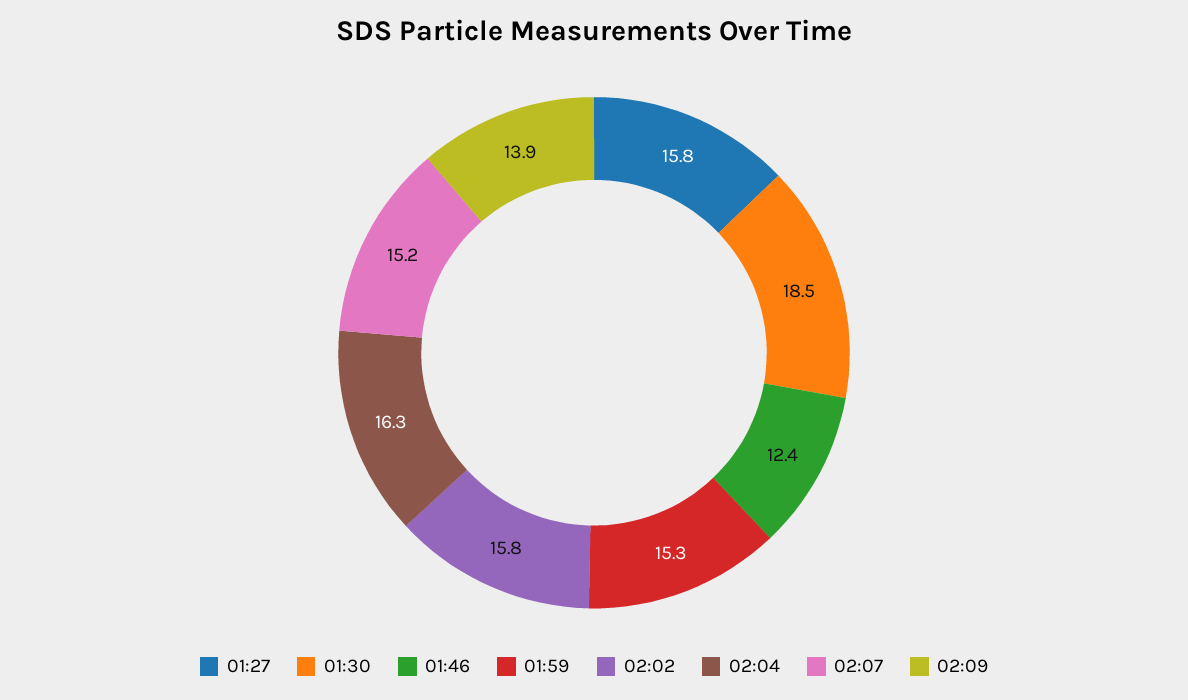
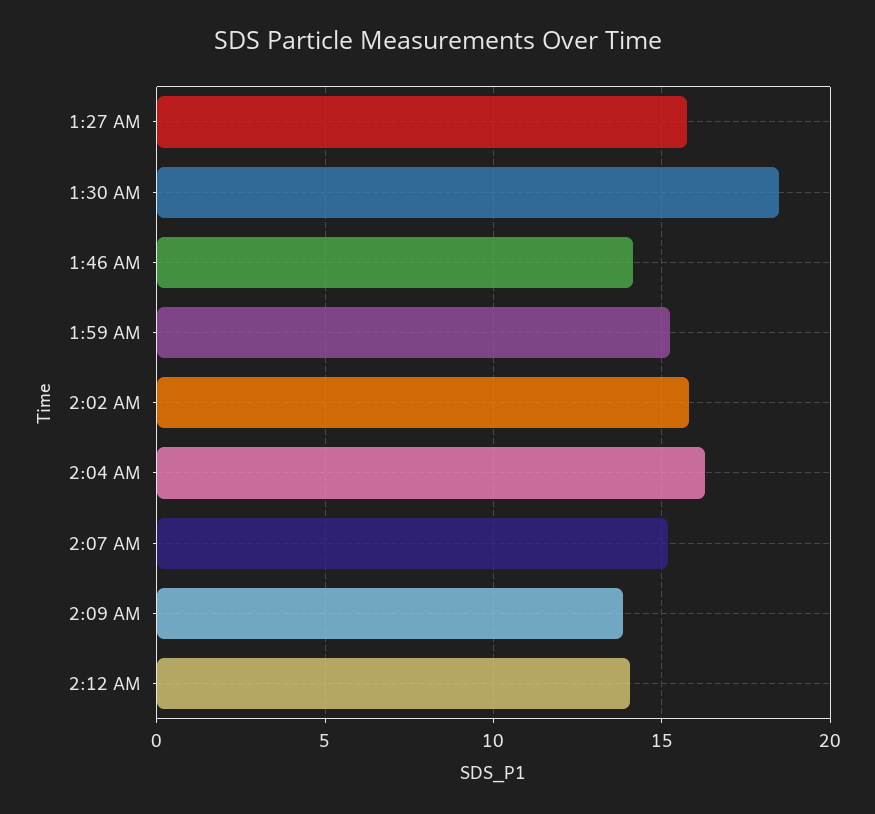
01:46: 12.4 -> 14
2:12 AM: none -> 14

